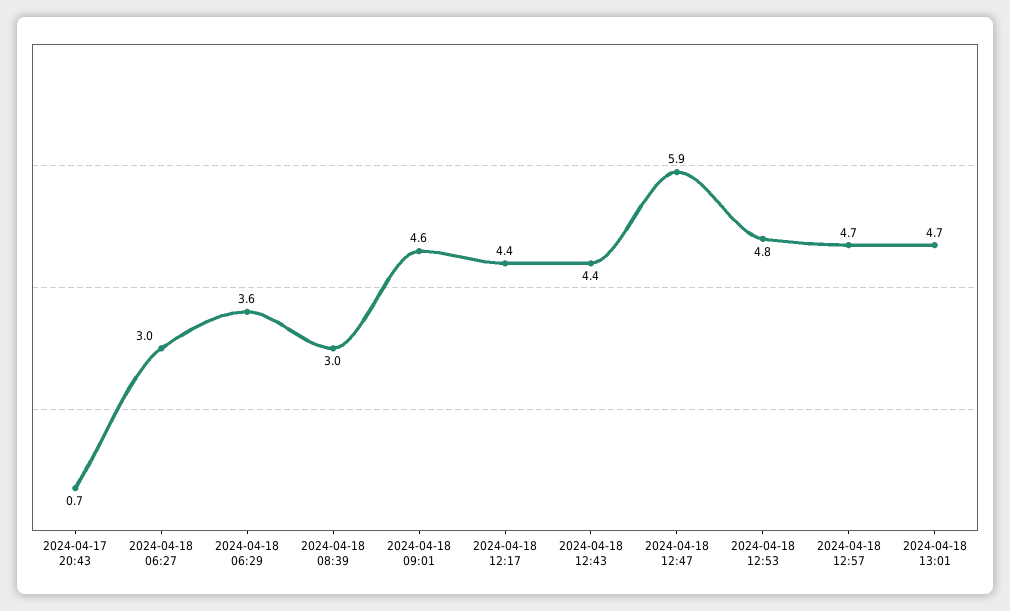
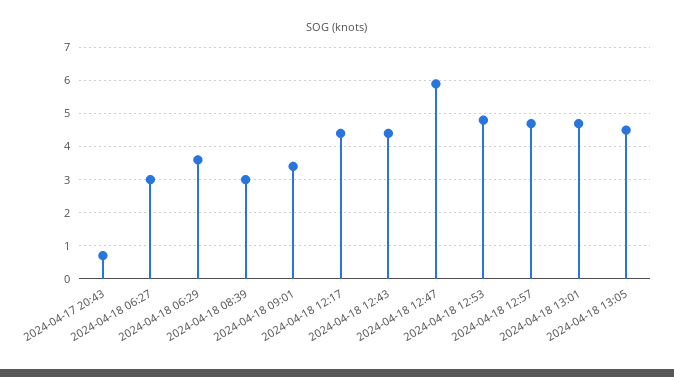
2024-04-18 09:01: 4.6 -> 3.5
2024-04-18 13:05: none -> 4.5

